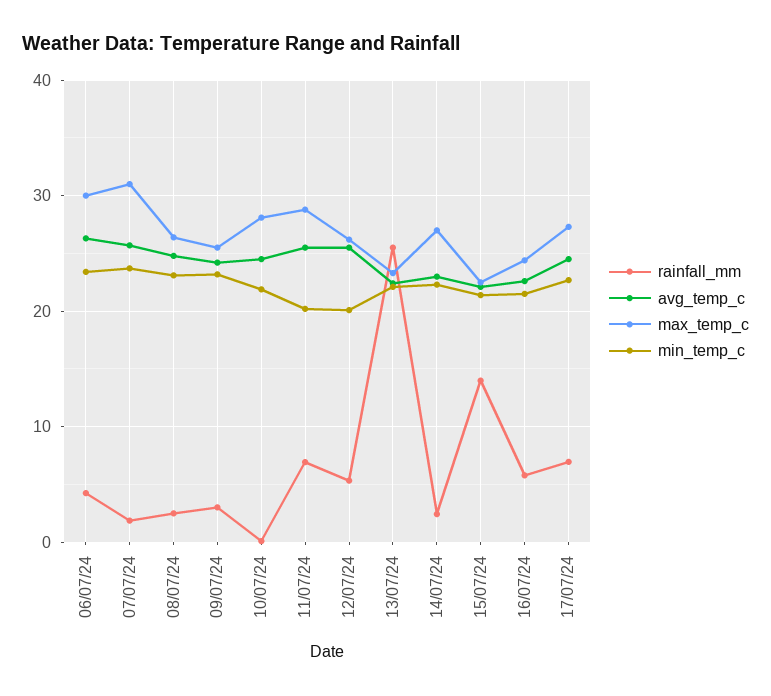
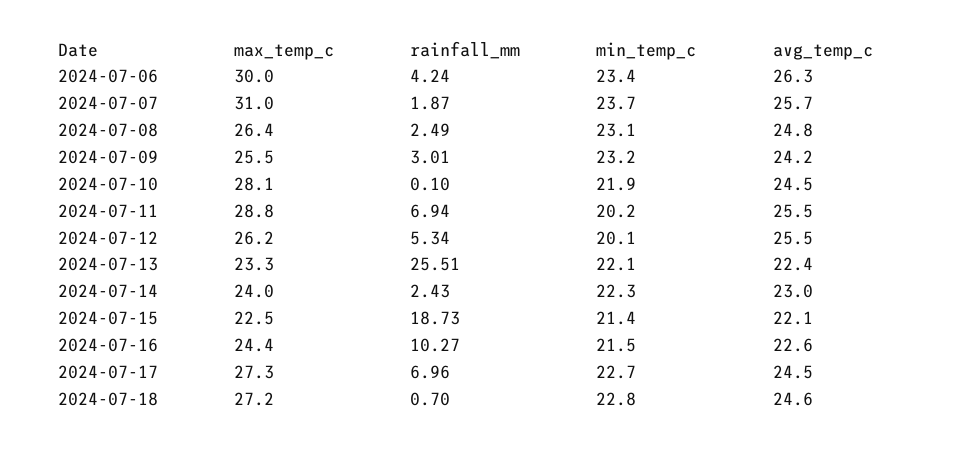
max_temp_c, 14/07/24: 27 -> 24
rainfall_mm, 15/07/24: 14 -> 18.73
rainfall_mm, 16/07/24: 6 -> 10.27
max_temp_c, 2024-07-18: none -> 27.2
rainfall_mm, 2024-07-18: none -> 0.7
min_temp_c, 2024-07-18: none -> 22.8
avg_temp_c, 2024-07-18: none -> 24.6

